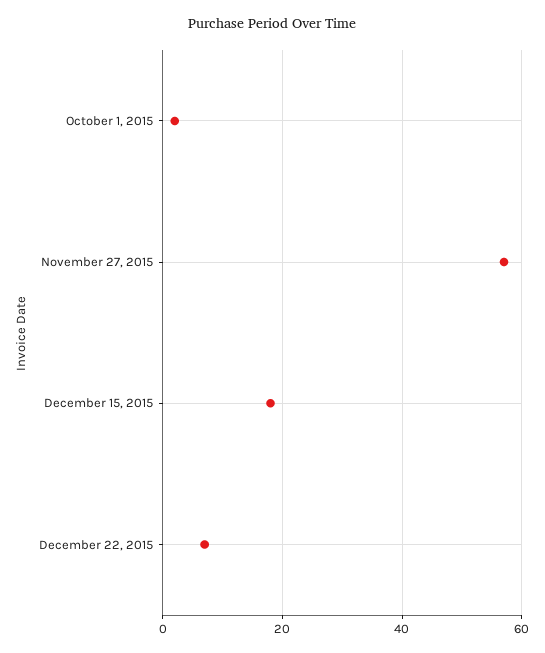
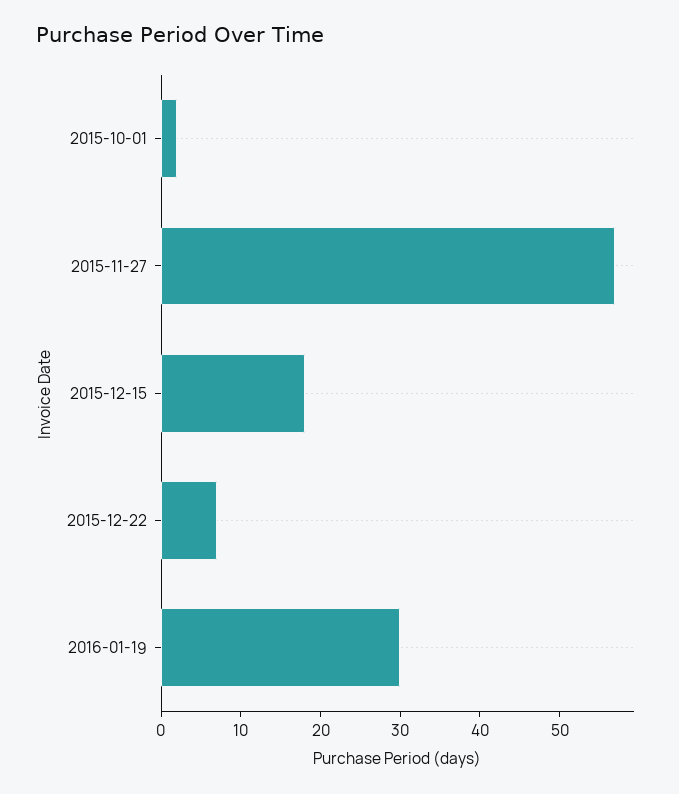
2016-01-19: none -> 30

